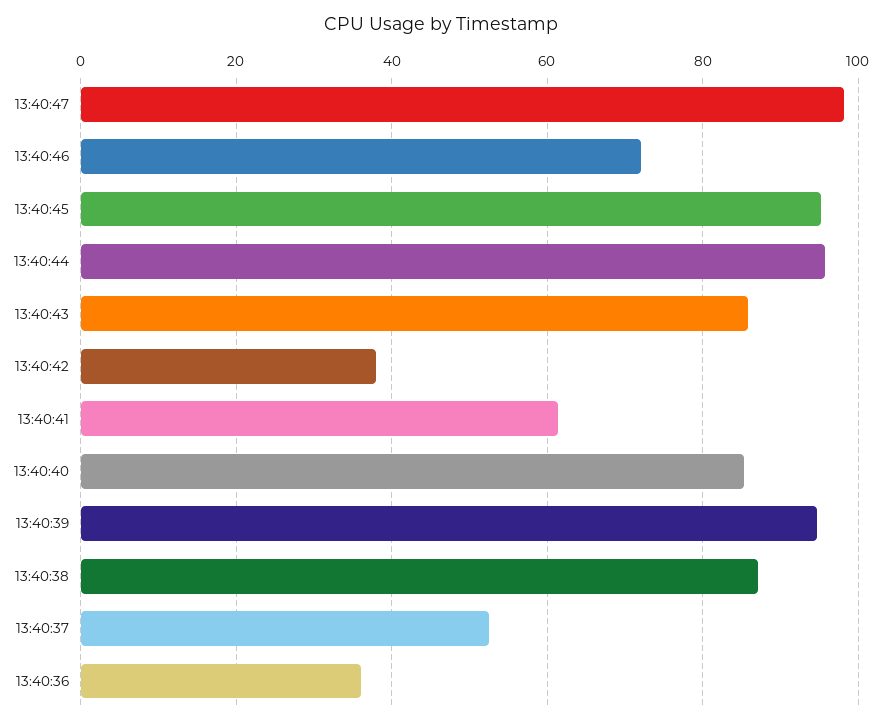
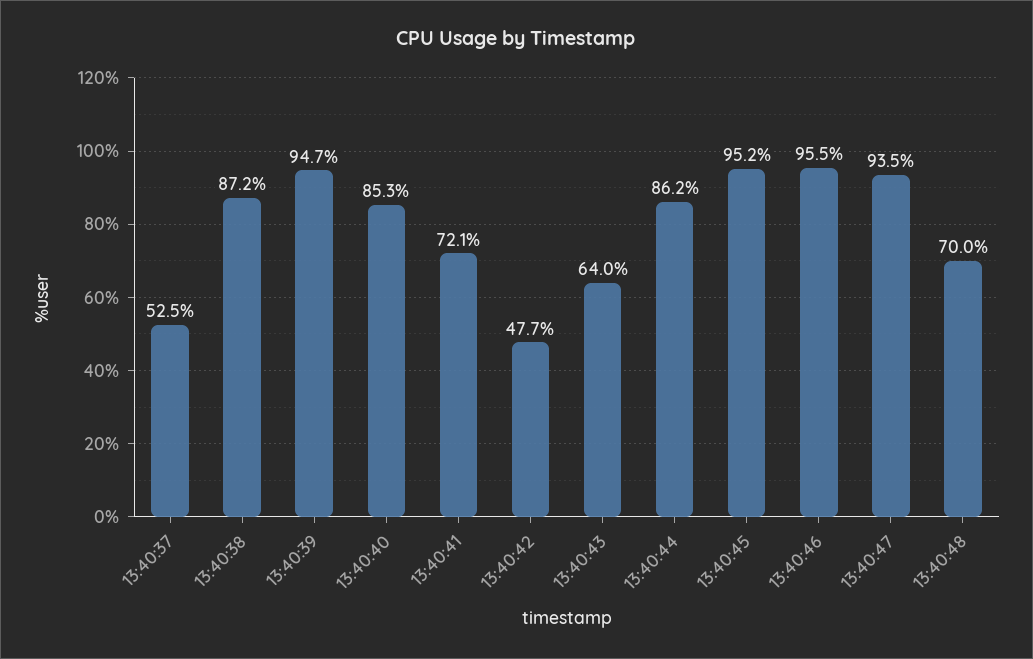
13:40:47: 98 -> 93.5
13:40:46: 72 -> 95.5
13:40:44: 96 -> 86.2
13:40:43: 86 -> 64
13:40:42: 38 -> 47.7
13:40:41: 62 -> 72.1
13:40:36: 36 -> none
13:40:48: none -> 70

